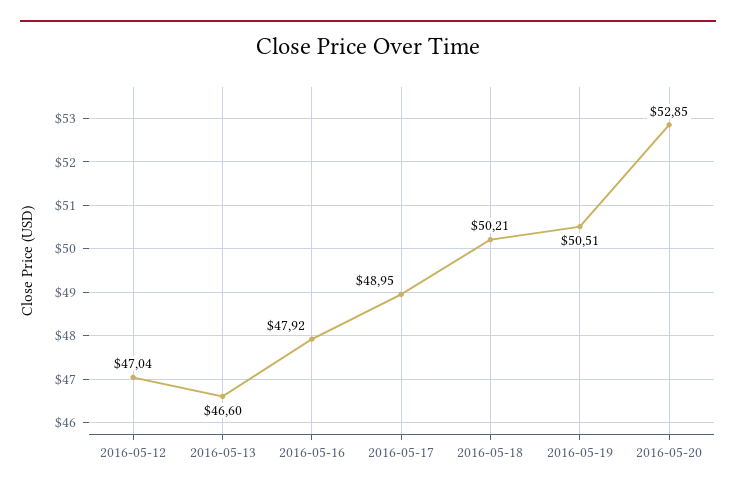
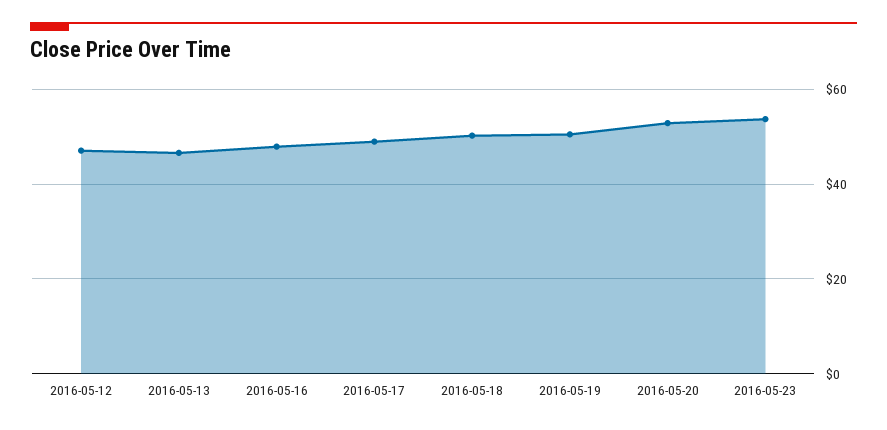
2016-05-23: none -> 54

